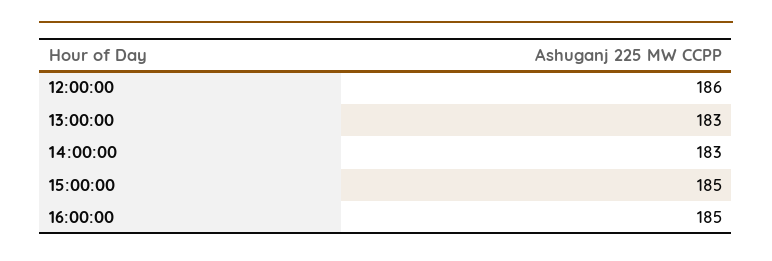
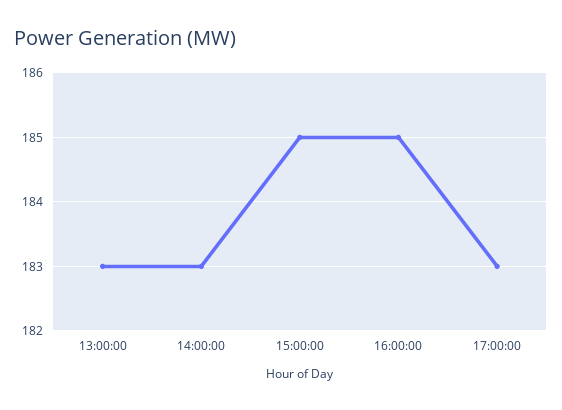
12:00:00: 186 -> none
17:00:00: none -> 183

